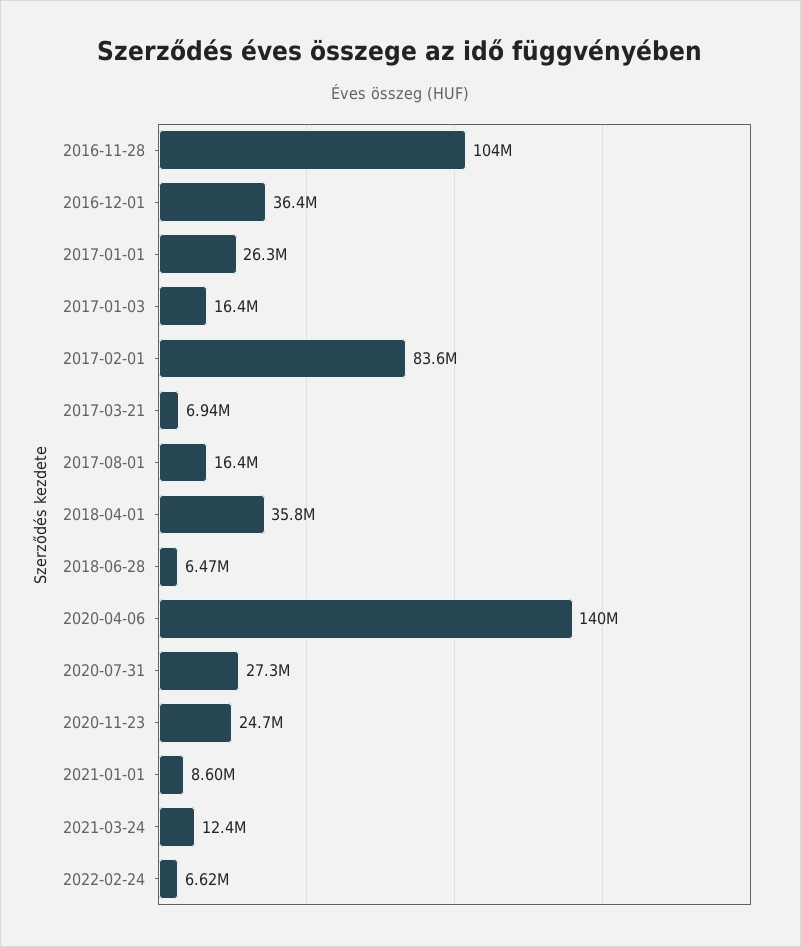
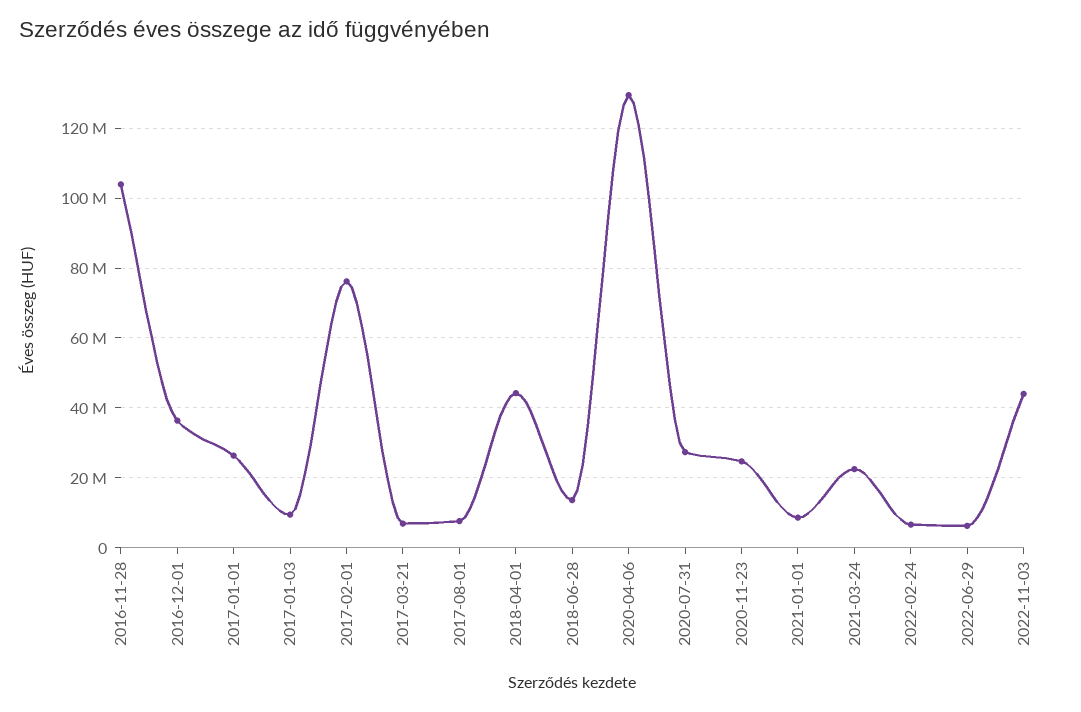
2017-01-03: 16400000 -> 10000000
2017-02-01: 83600000 -> 76000000
2017-08-01: 16400000 -> 8000000
2018-04-01: 35800000 -> 44000000
2018-06-28: 6470000 -> 14000000
2020-04-06: 140000000 -> 130000000
2021-03-24: 12400000 -> 22000000
2022-06-29: none -> 6000000
2022-11-03: none -> 44000000

